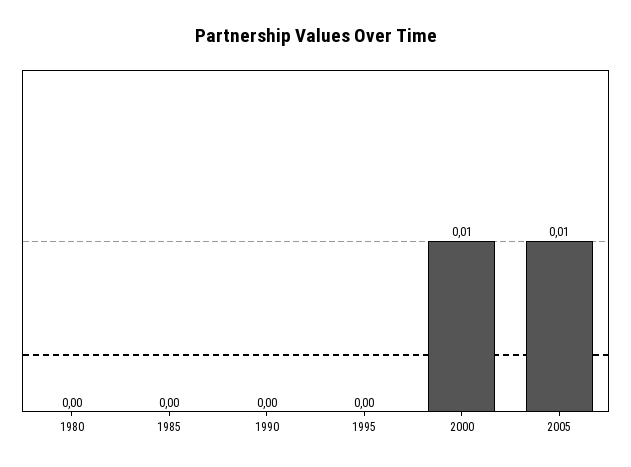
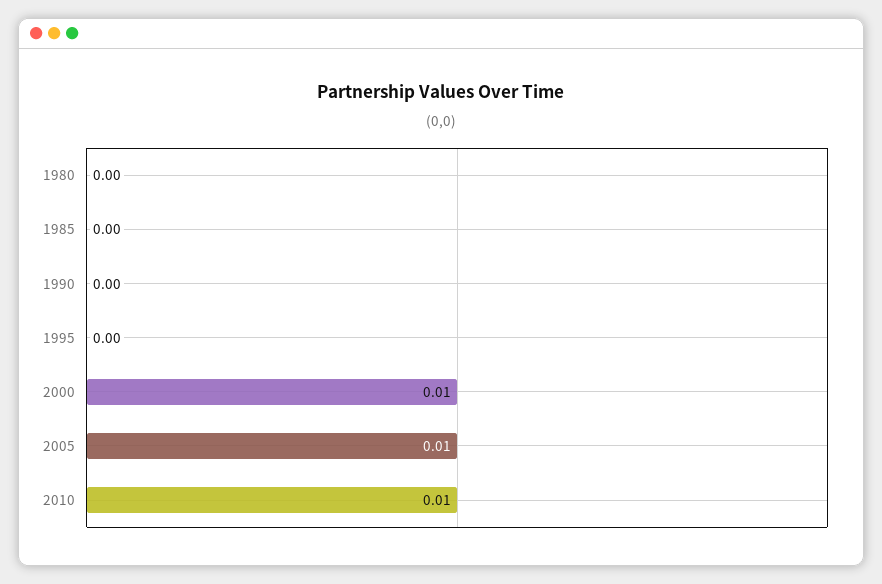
2010: none -> 0.01

